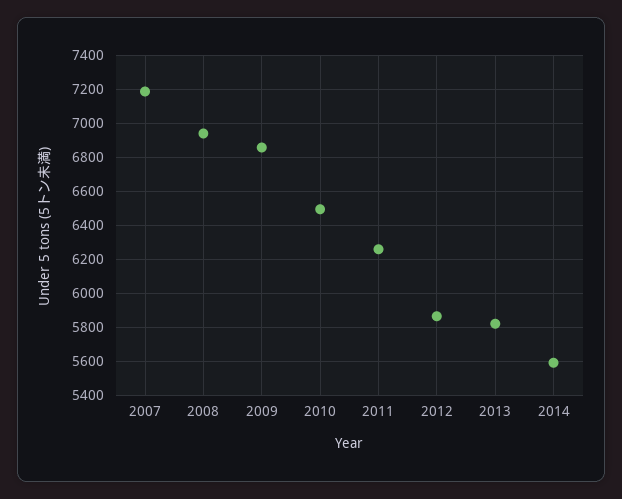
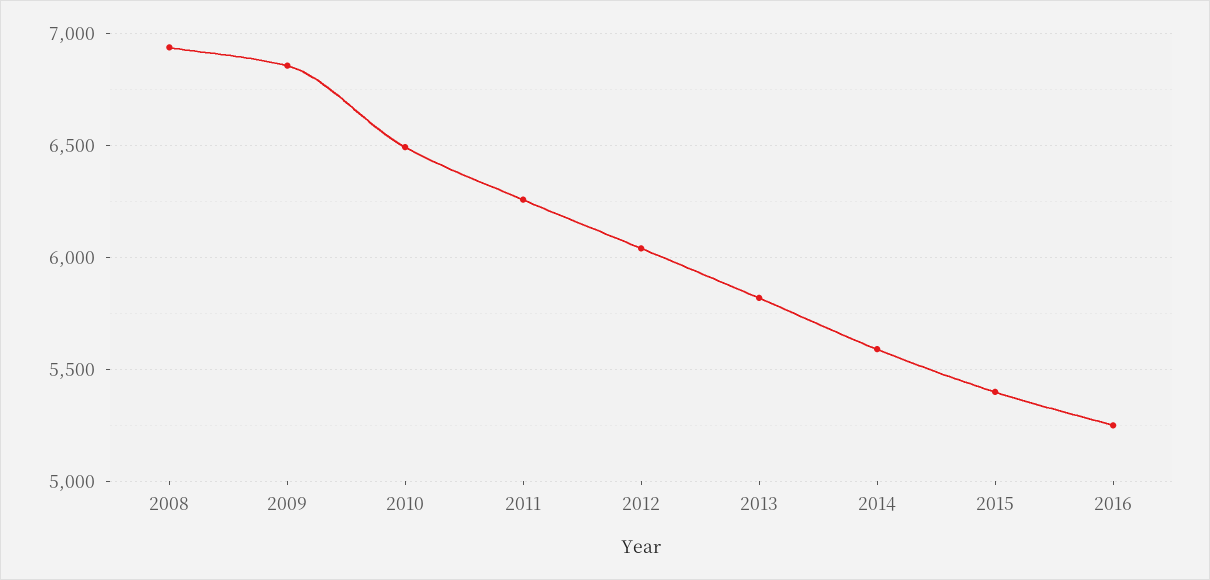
2007: 7200 -> none
2012: 5850 -> 6050
2015: none -> 5400
2016: none -> 5250

